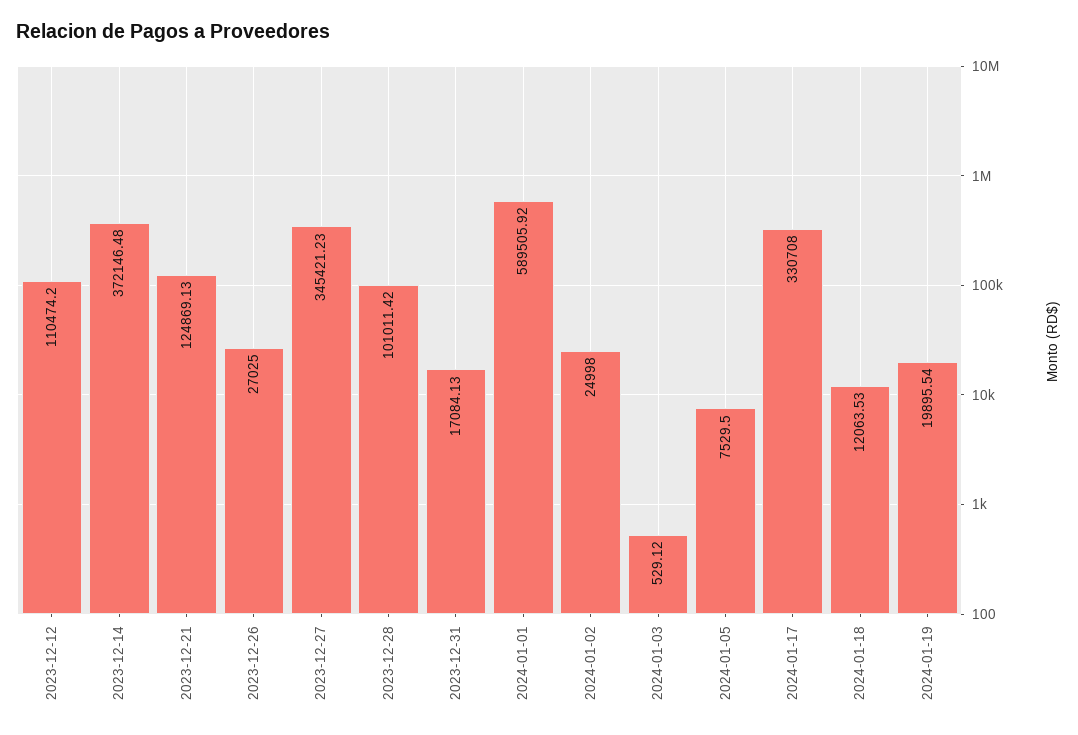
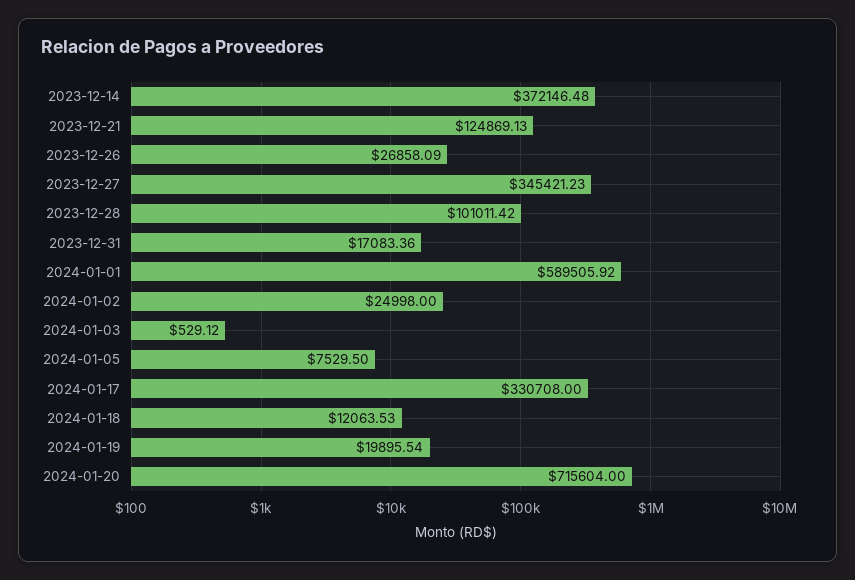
2023-12-12: 110474.2 -> none
2023-12-26: 27025 -> 26858.09
2023-12-31: 17084.13 -> 17083.36
2024-01-20: none -> 715604

